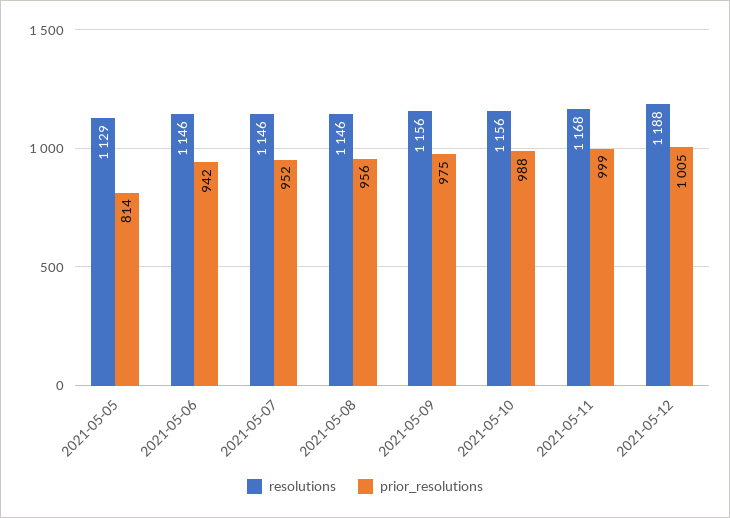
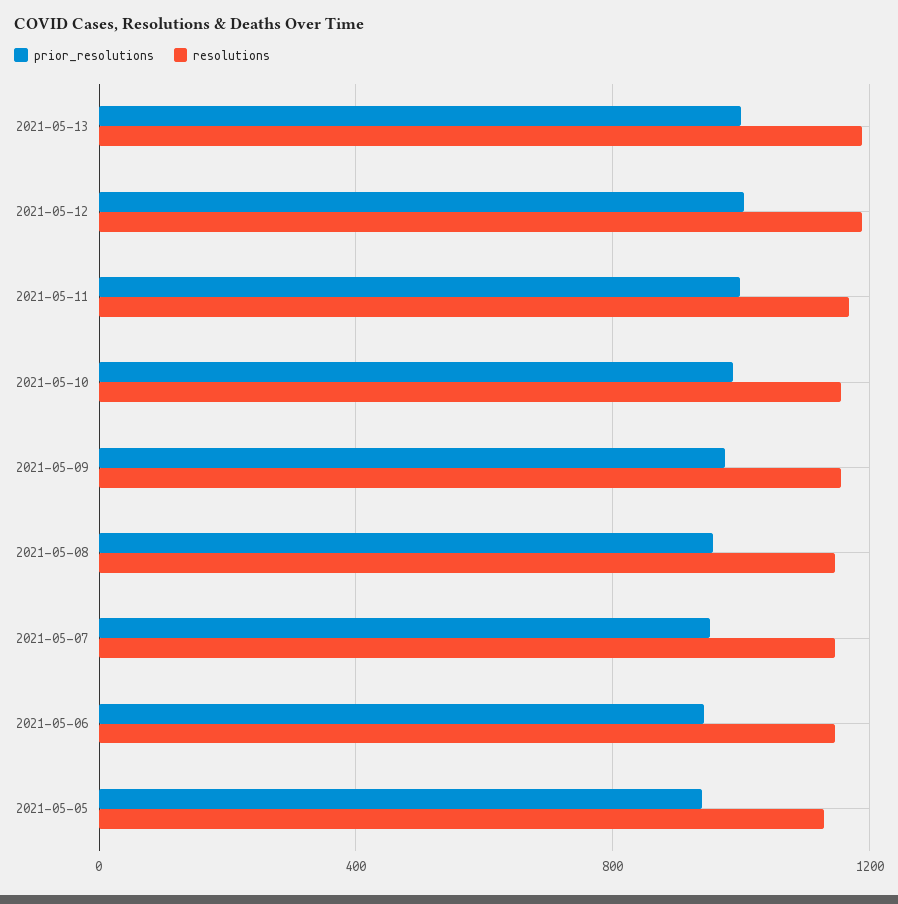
prior_resolutions, 2021-05-05: 814 -> 950
prior_resolutions, 2021-05-13: none -> 1000
resolutions, 2021-05-13: none -> 1200

